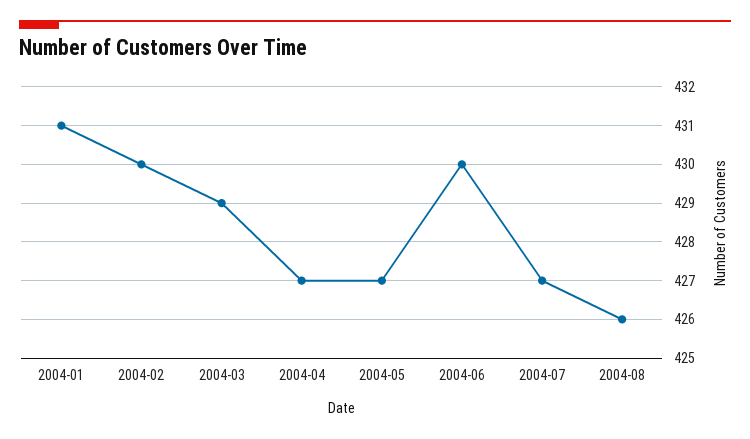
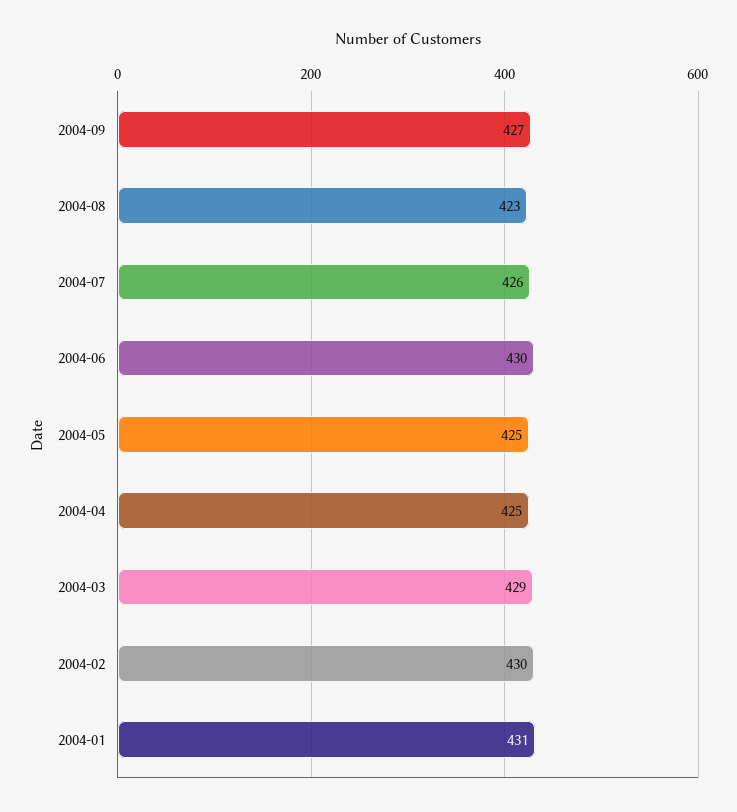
2004-04: 427 -> 425
2004-05: 427 -> 425
2004-07: 427 -> 426
2004-08: 426 -> 423
2004-09: none -> 427

